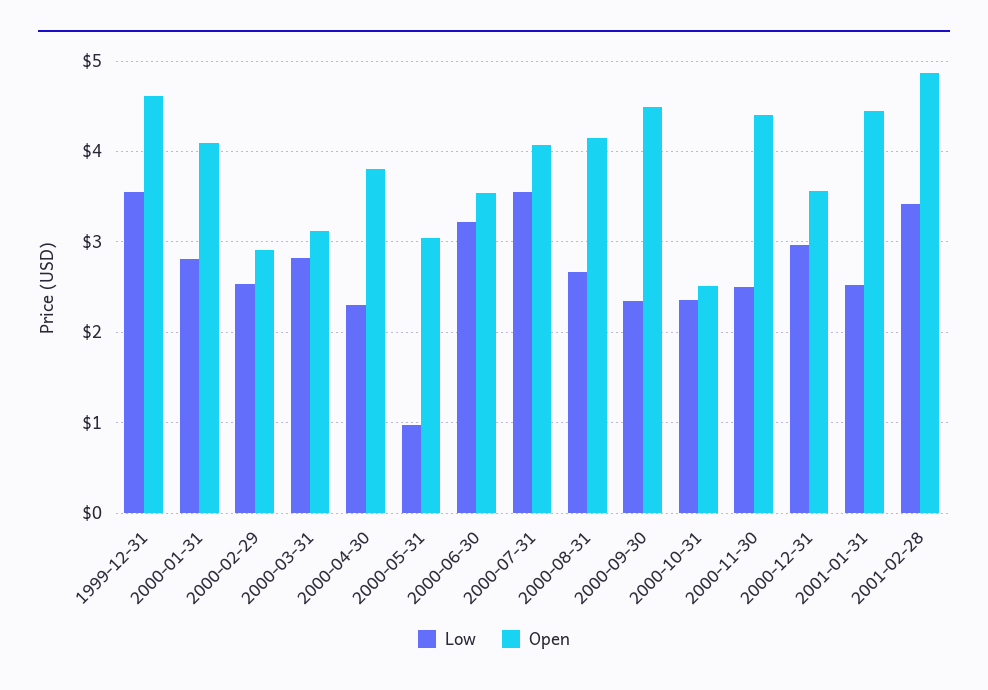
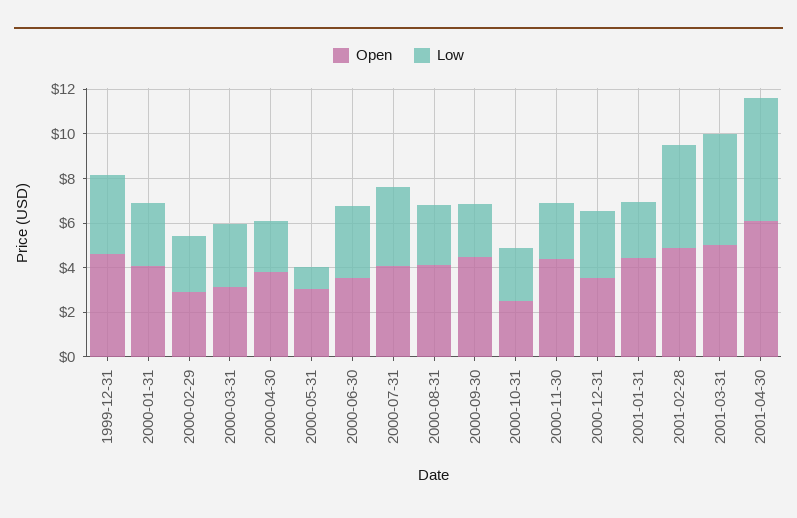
Low, 2001-02-28: 3.4 -> 4.5
Open, 2001-03-31: none -> 5
Low, 2001-03-31: none -> 5
Open, 2001-04-30: none -> 6
Low, 2001-04-30: none -> 5.5

